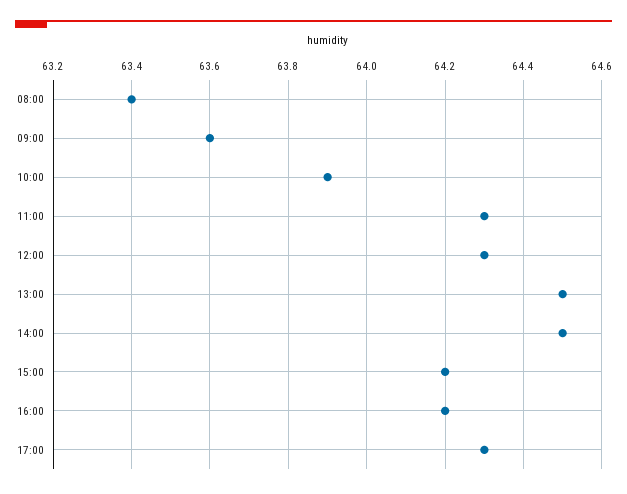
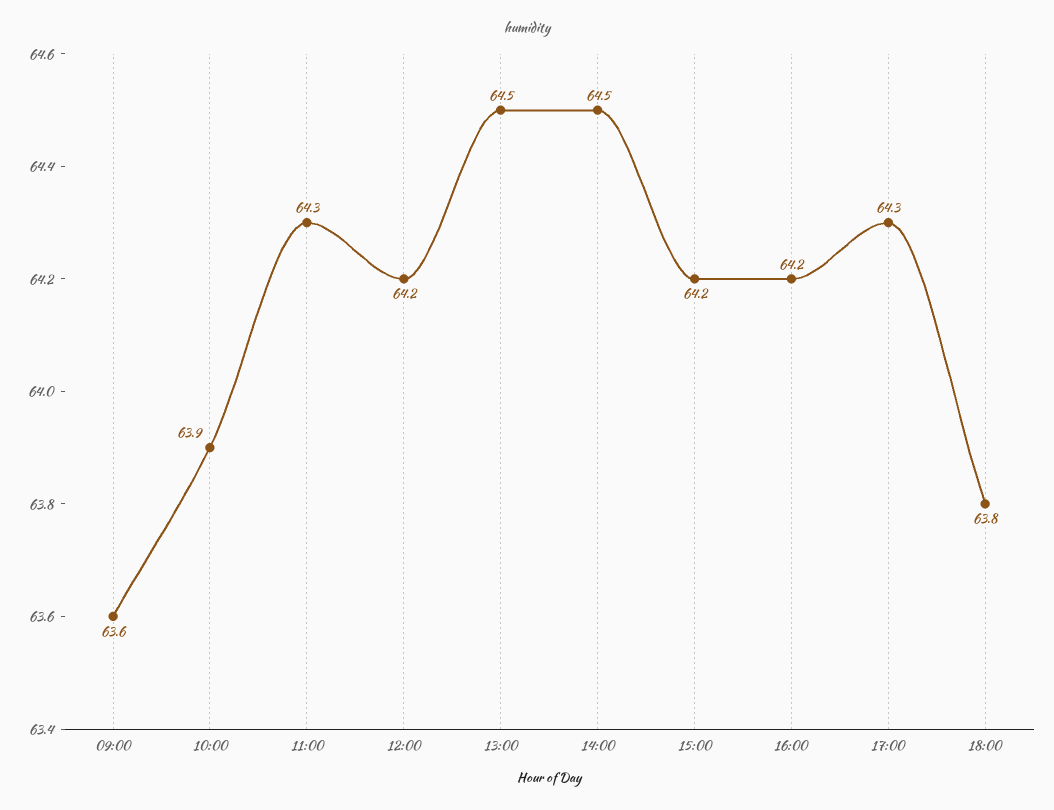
08:00: 63.4 -> none
12:00: 64.3 -> 64.2
18:00: none -> 63.8

